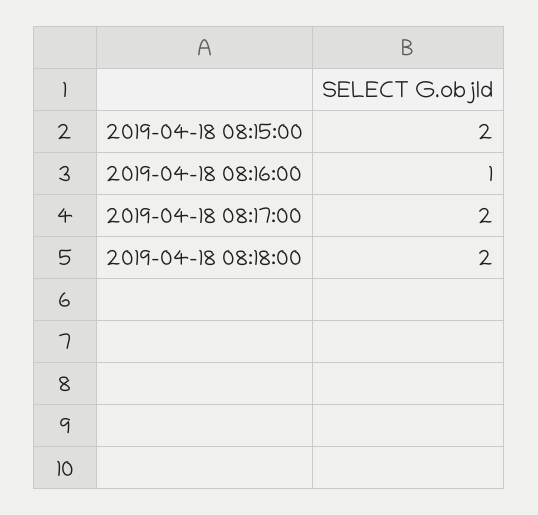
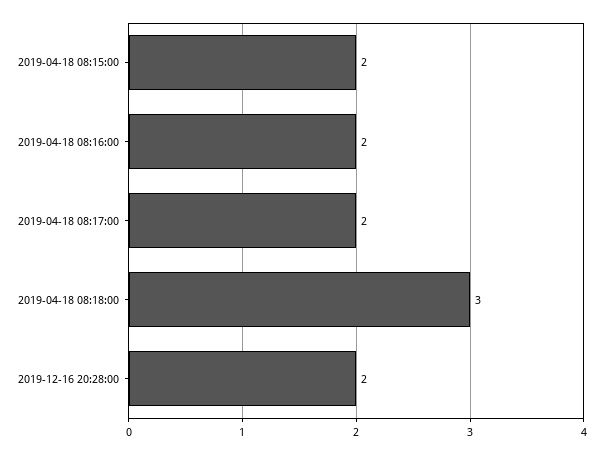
2019-04-18 08:16:00: 1 -> 2
2019-04-18 08:18:00: 2 -> 3
2019-12-16 20:28:00: none -> 2

